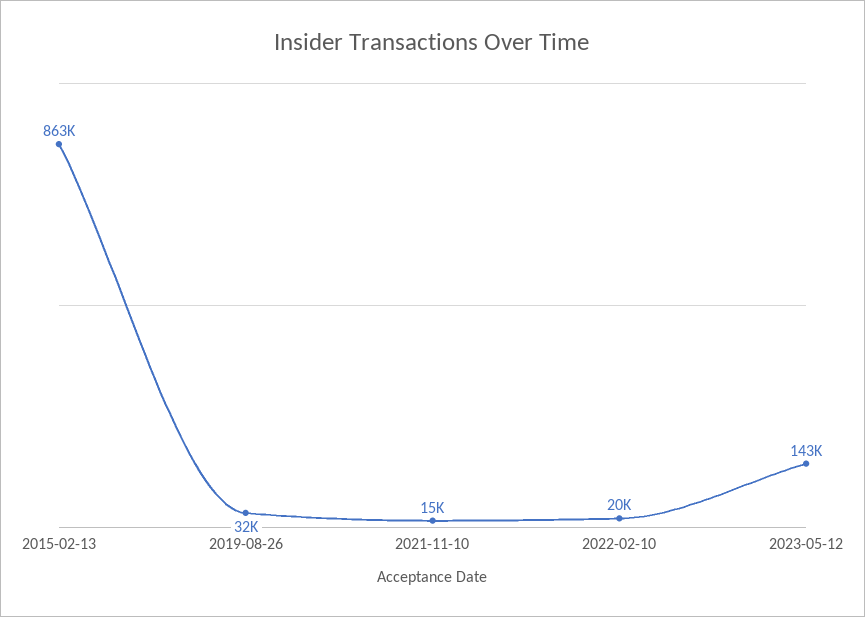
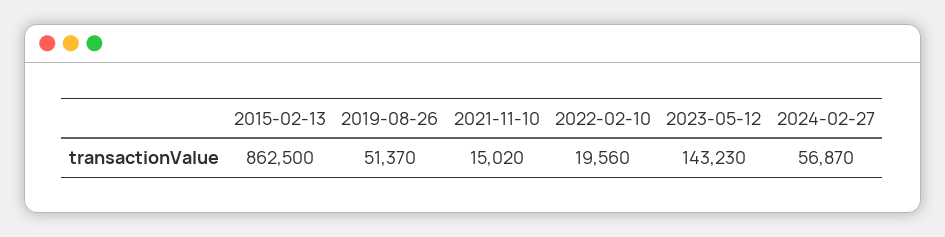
2019-08-26: 32000 -> 51370
2024-02-27: none -> 56870

